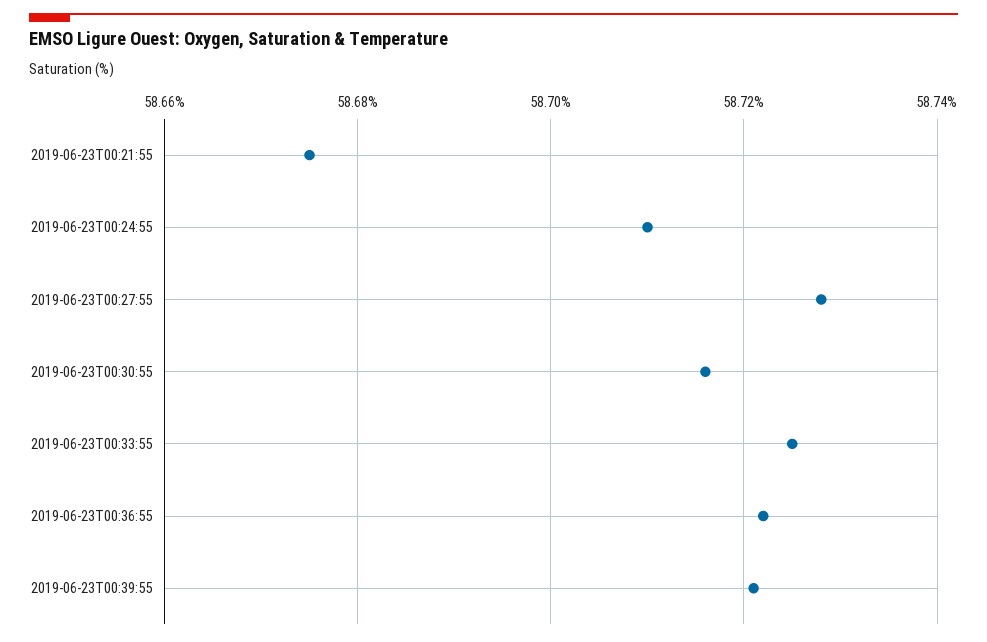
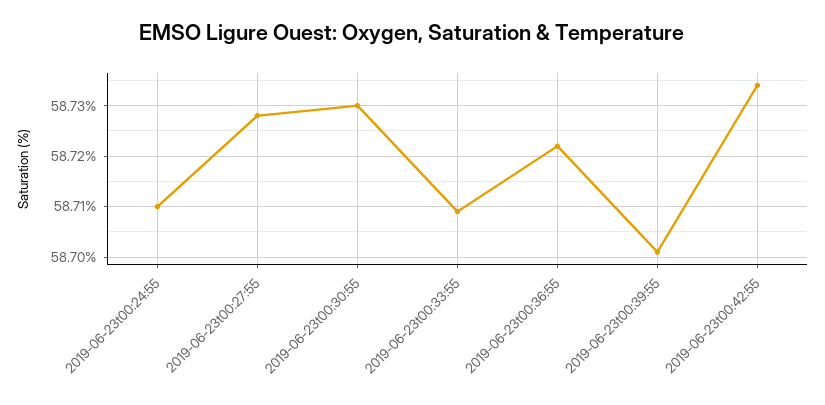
2019-06-23T00:21:55: 58.675 -> none
2019-06-23T00:30:55: 58.715 -> 58.73
2019-06-23T00:33:55: 58.725 -> 58.71
2019-06-23T00:39:55: 58.72 -> 58.7
2019-06-23t00:42:55: none -> 58.735

